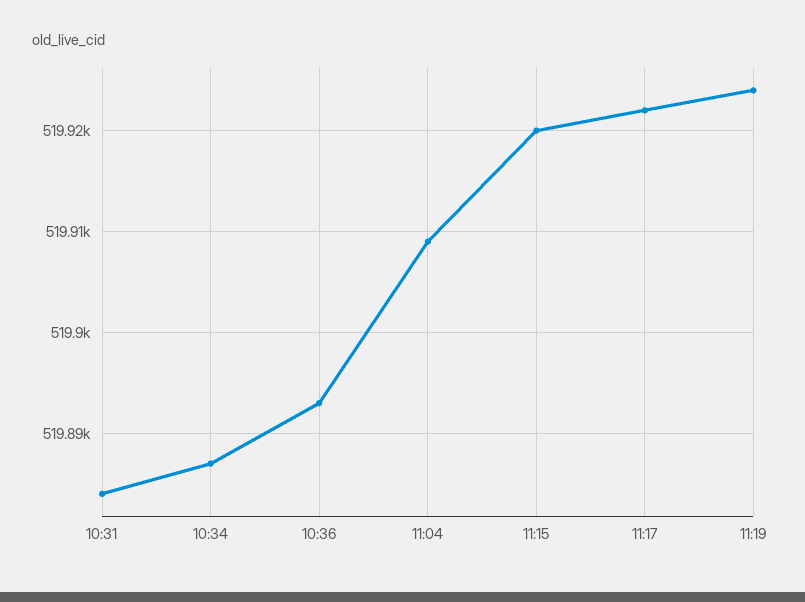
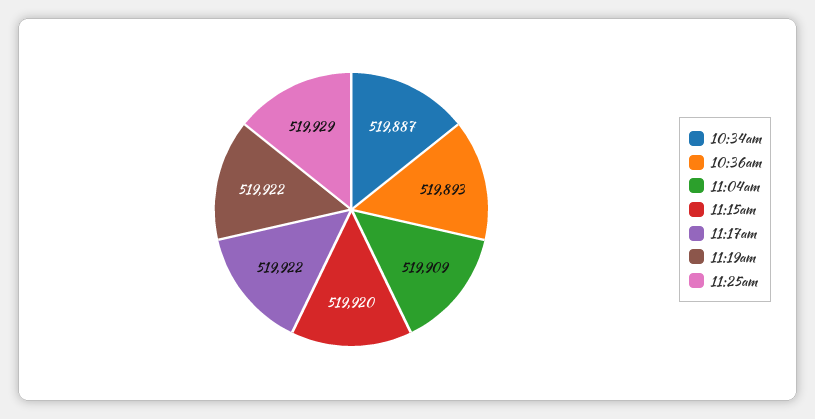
10:31: 519884 -> none
11:19: 519924 -> 519922
11:25am: none -> 519929

